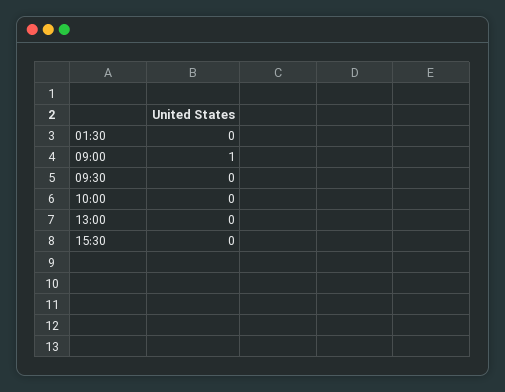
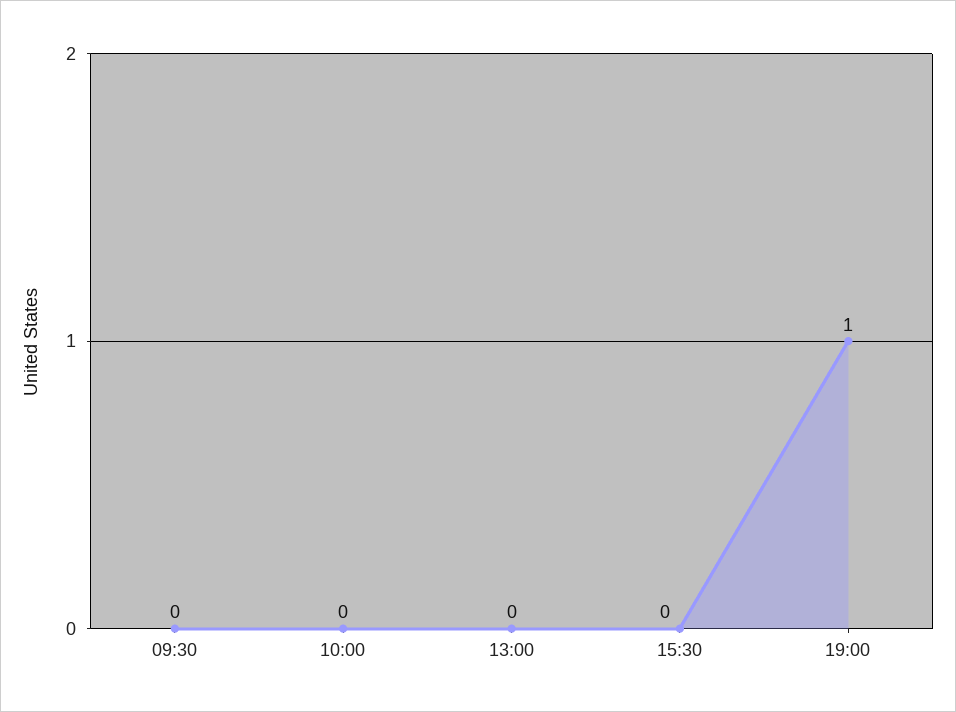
01:30: 0 -> none
09:00: 1 -> none
19:00: none -> 1

